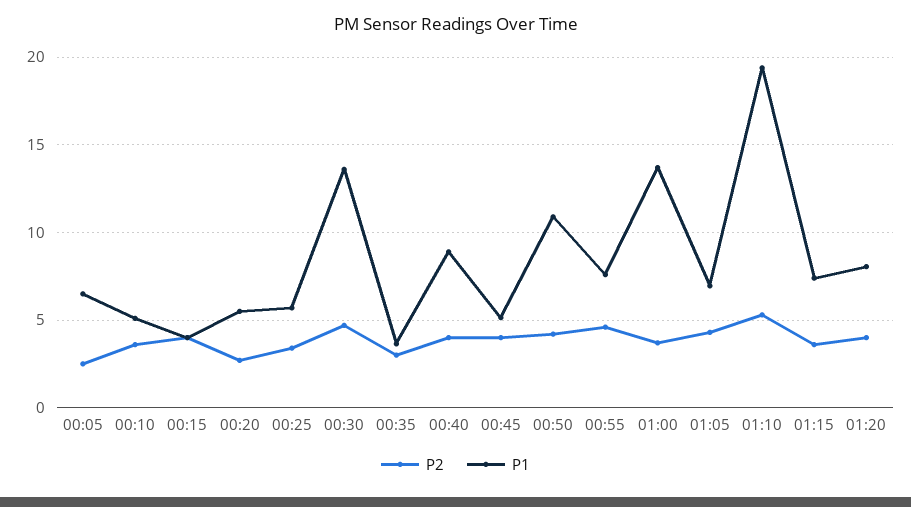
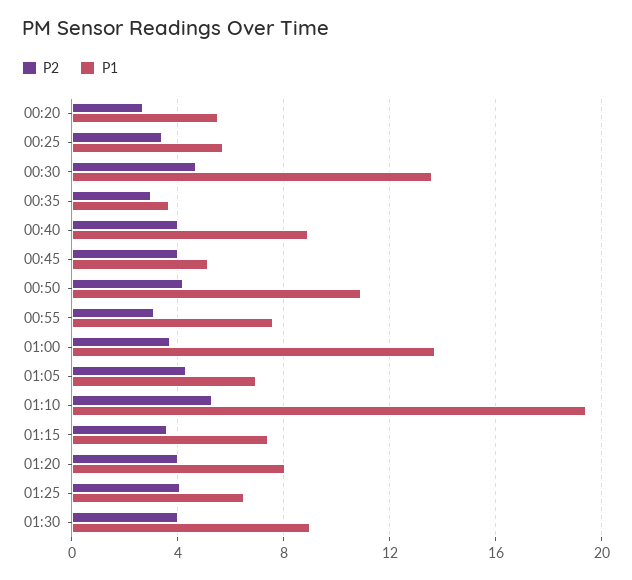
P2, 00:05: 2.5 -> none
P1, 00:05: 6.5 -> none
P2, 00:10: 3.5 -> none
P1, 00:10: 5 -> none
P2, 00:15: 4 -> none
P1, 00:15: 4 -> none
P2, 00:55: 4.5 -> 3
P2, 01:25: none -> 4
P1, 01:25: none -> 6.5
P2, 01:30: none -> 4
P1, 01:30: none -> 9

